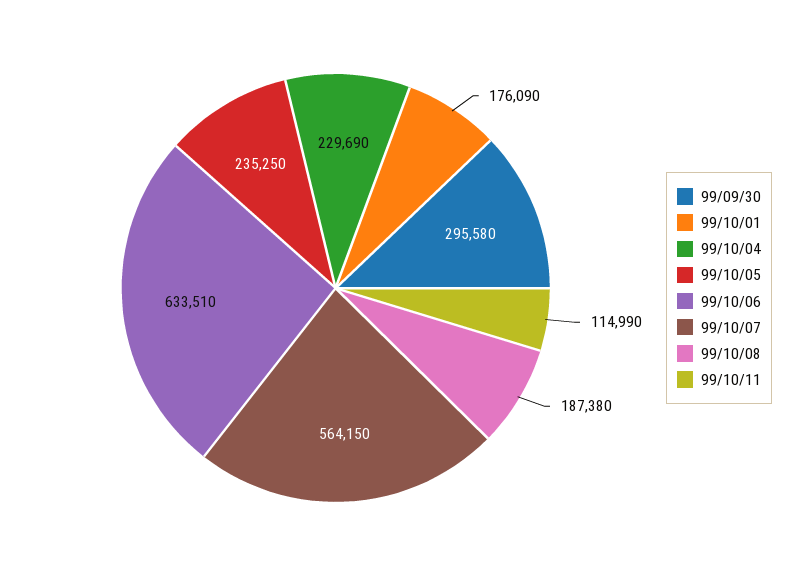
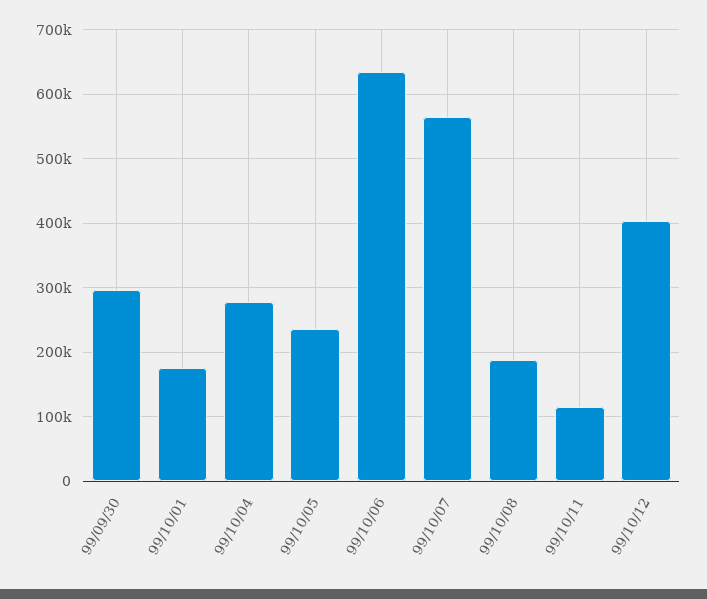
99/10/04: 229690 -> 280000
99/10/12: none -> 400000

